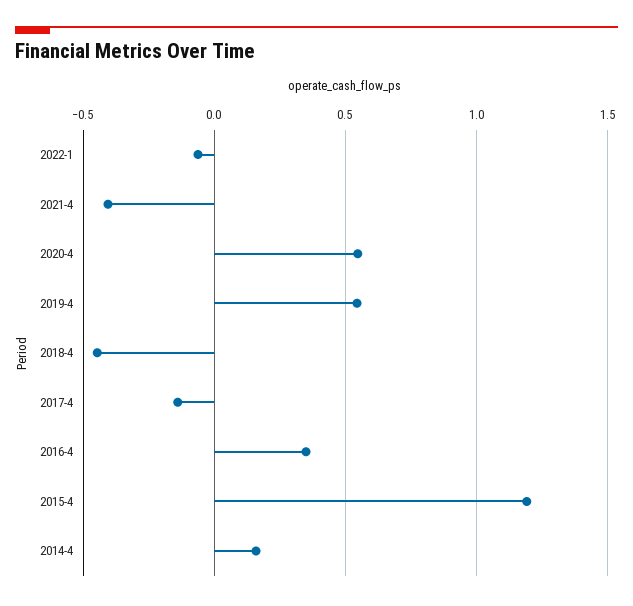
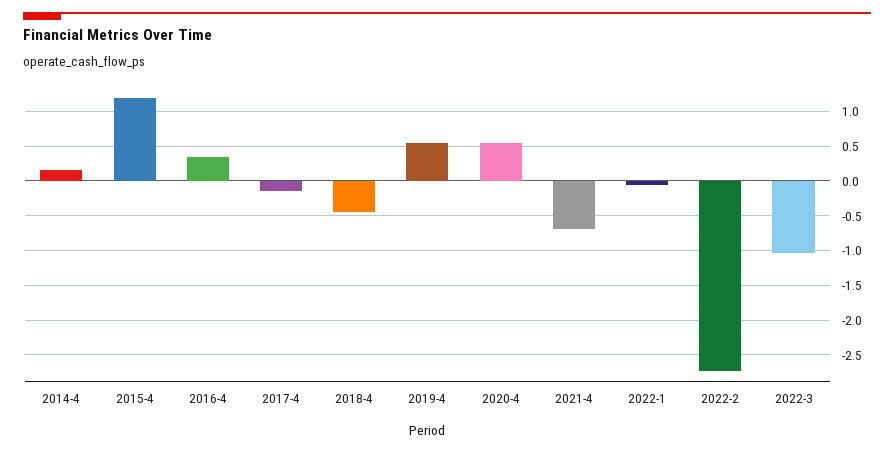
2021-4: -0.4 -> -0.7
2022-2: none -> -2.7
2022-3: none -> -1

